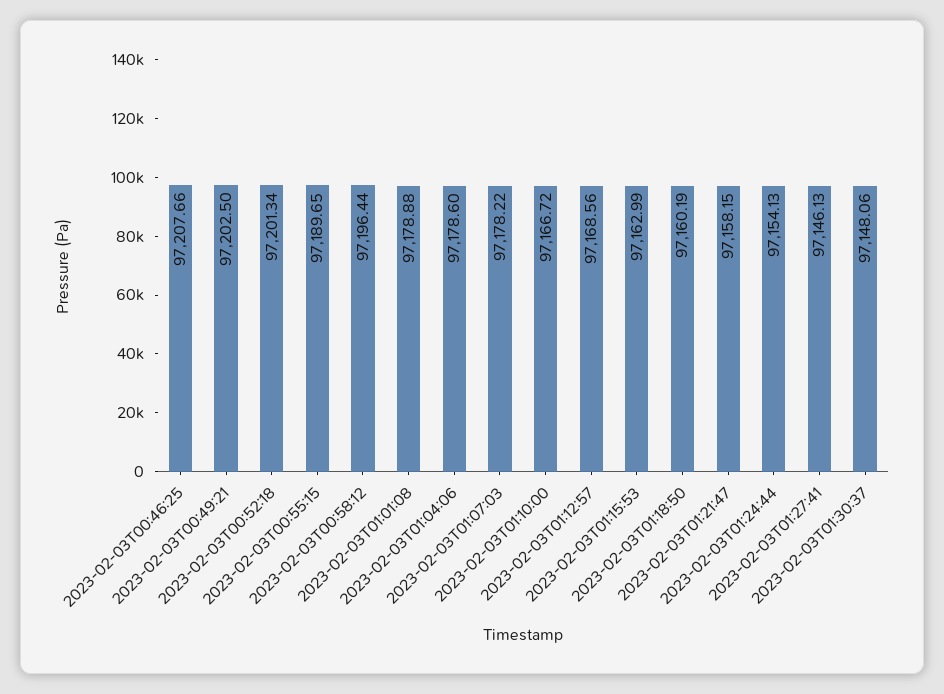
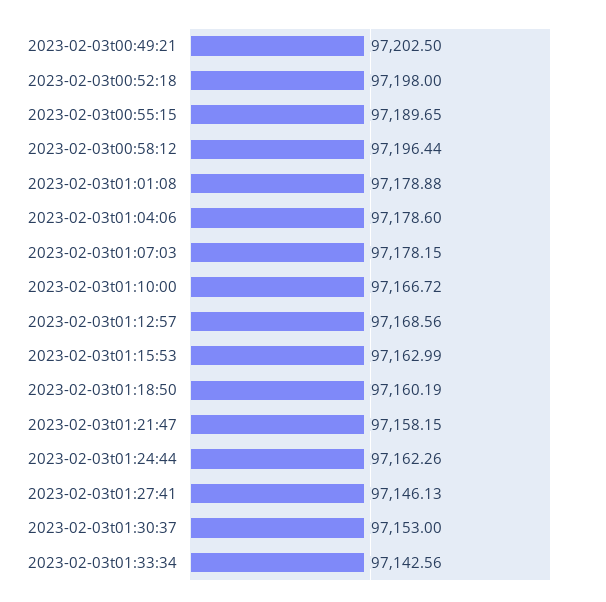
2023-02-03T00:46:25: 97207.66 -> none
2023-02-03T00:52:18: 97201.34 -> 97198
2023-02-03T01:07:03: 97178.22 -> 97178.15
2023-02-03T01:24:44: 97154.13 -> 97162.26
2023-02-03T01:30:37: 97148.06 -> 97153
2023-02-03t01:33:34: none -> 97142.56

